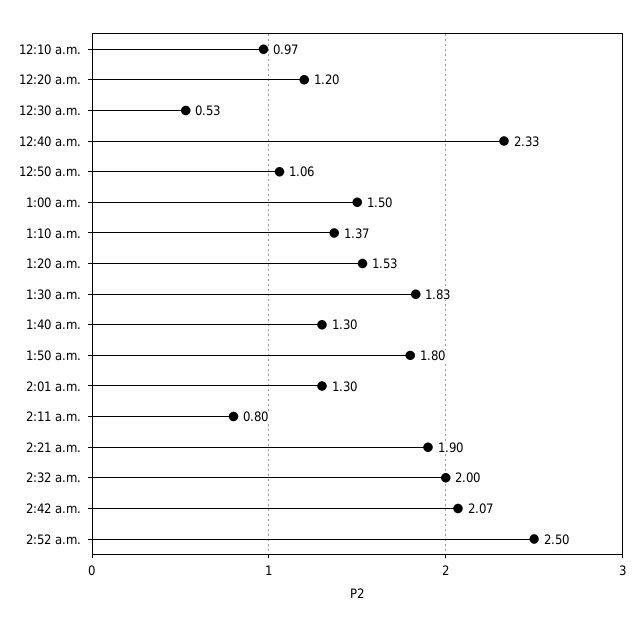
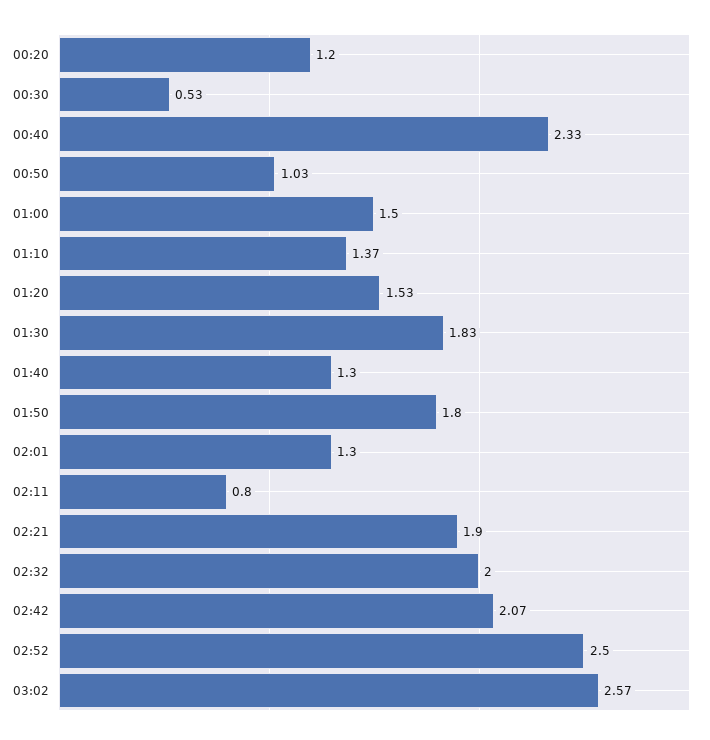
12:10 a.m.: 0.97 -> none
12:50 a.m.: 1.06 -> 1.03
03:02: none -> 2.57

